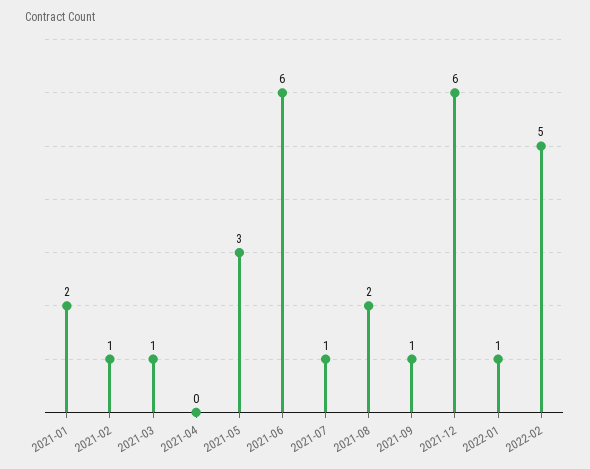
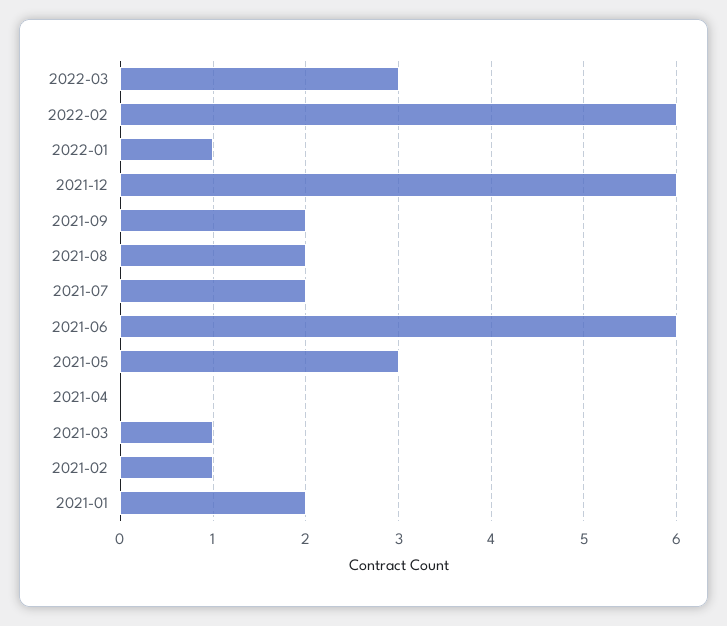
2021-07: 1 -> 2
2021-09: 1 -> 2
2022-02: 5 -> 6
2022-03: none -> 3

